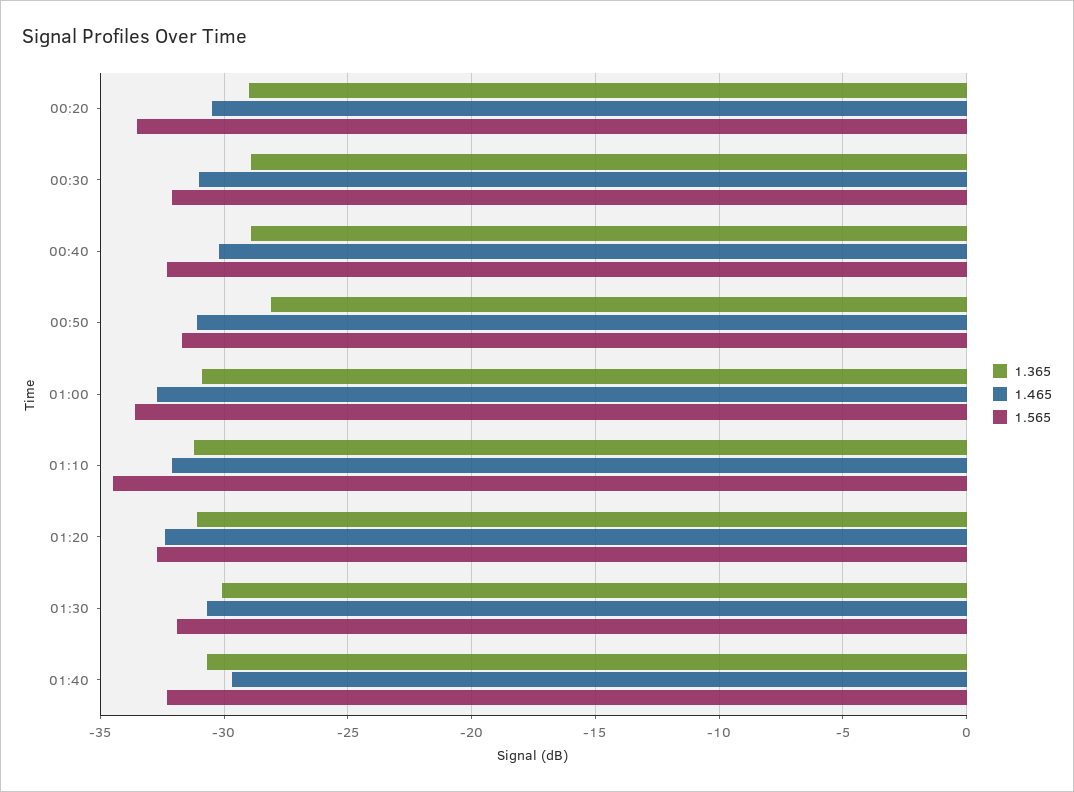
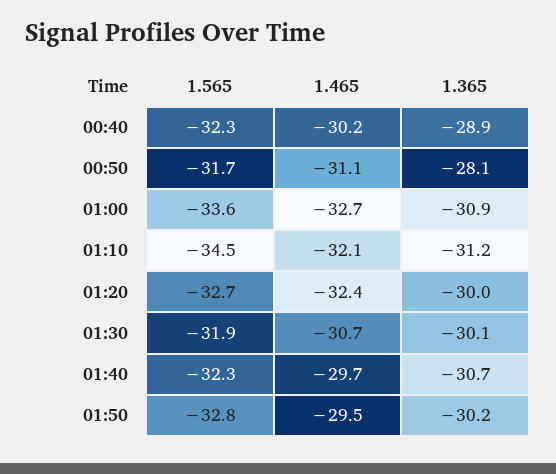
1.365, 00:20: -29 -> none
1.465, 00:20: -30.5 -> none
1.565, 00:20: -33.5 -> none
1.365, 00:30: -29 -> none
1.465, 00:30: -31 -> none
1.565, 00:30: -32 -> none
1.365, 01:20: -31 -> -30
1.565, 01:50: none -> -32.8
1.465, 01:50: none -> -29.5
1.365, 01:50: none -> -30.2

